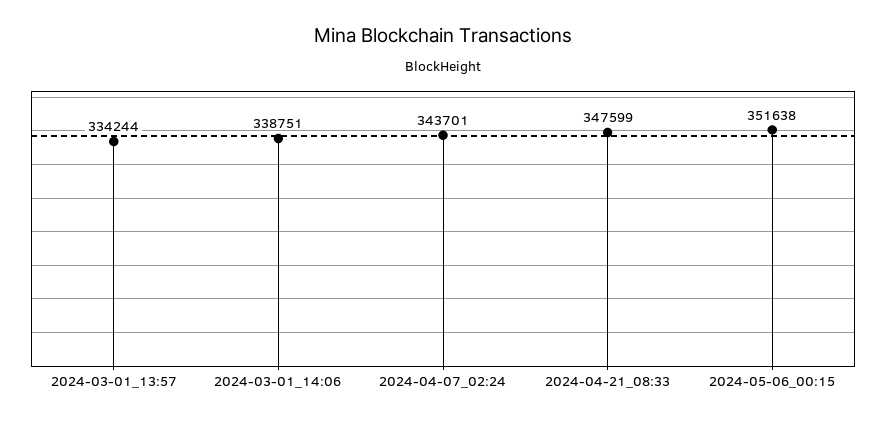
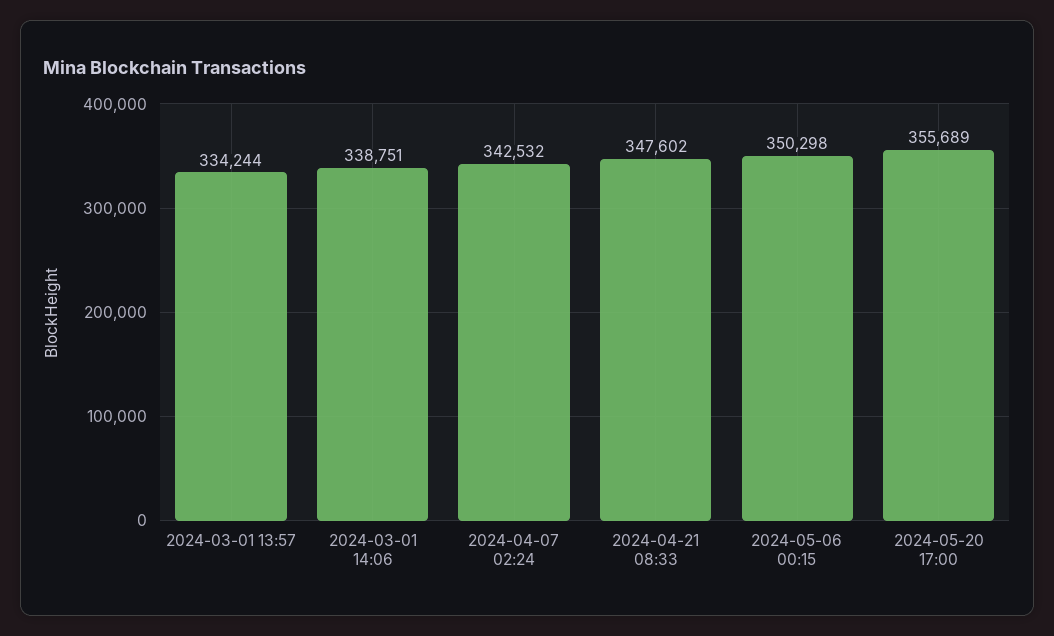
2024-04-07_02:24: 343701 -> 342532
2024-04-21_08:33: 347599 -> 347602
2024-05-06_00:15: 351638 -> 350298
2024-05-20 17:00: none -> 355689

